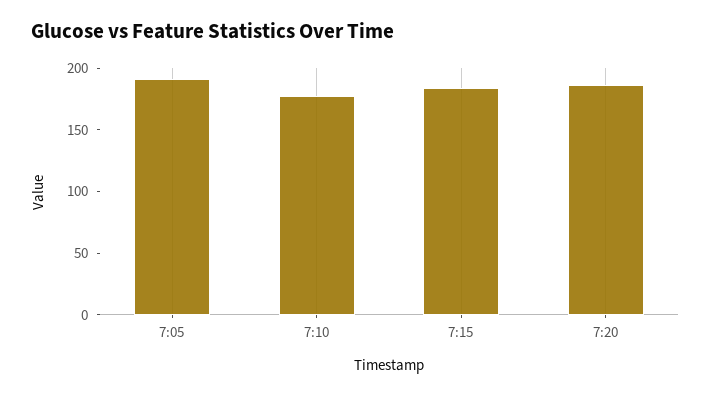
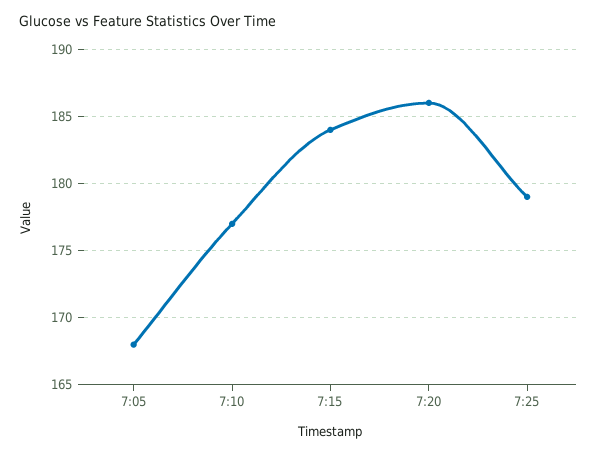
7:05: 190 -> 168
7:25: none -> 179

